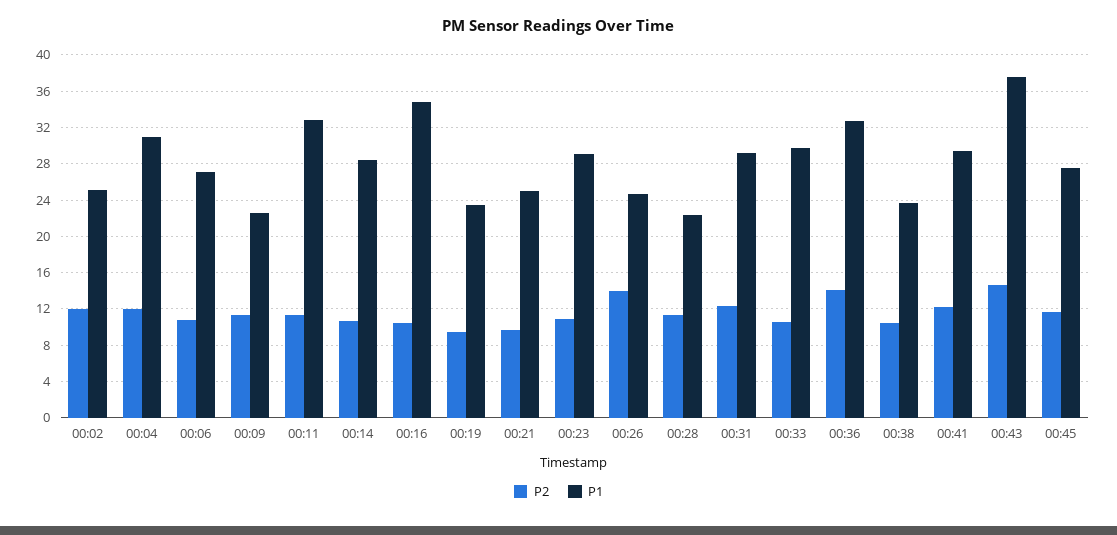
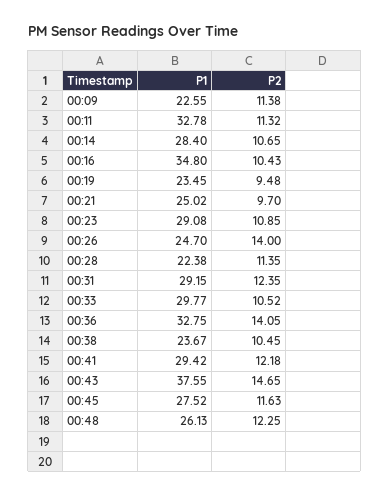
P2, 00:02: 12 -> none
P1, 00:02: 25 -> none
P2, 00:04: 12 -> none
P1, 00:04: 31 -> none
P2, 00:06: 11 -> none
P1, 00:06: 27 -> none
P1, 00:48: none -> 26.13
P2, 00:48: none -> 12.25

